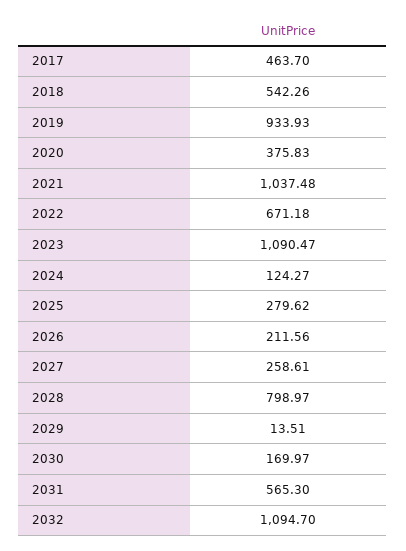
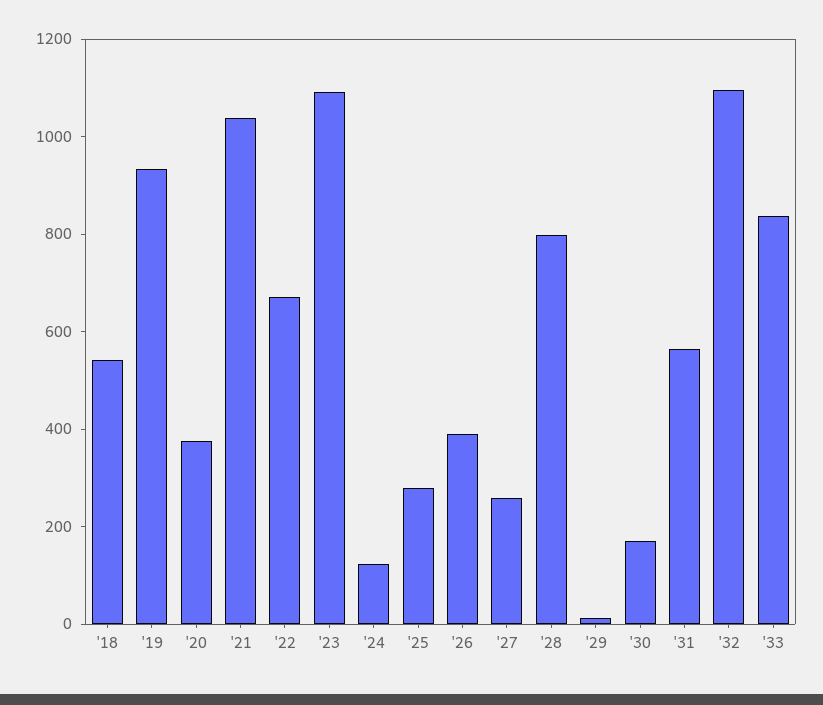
2017: 463.7 -> none
2026: 211.56 -> 400
'33: none -> 850

